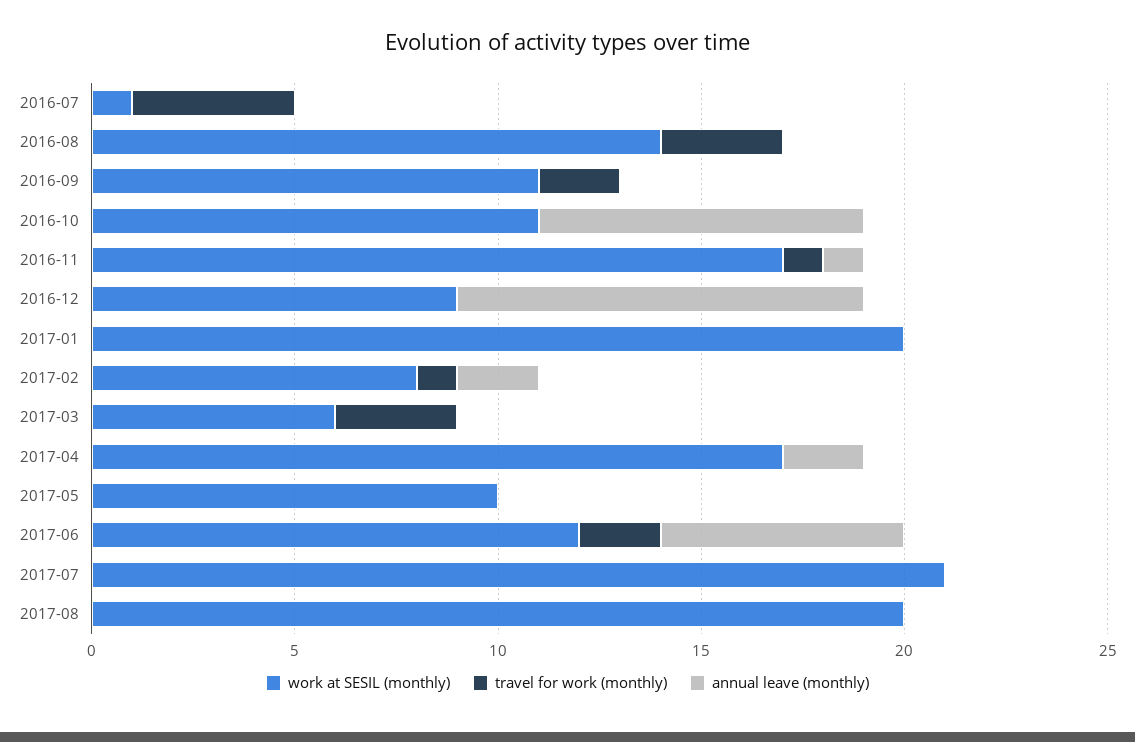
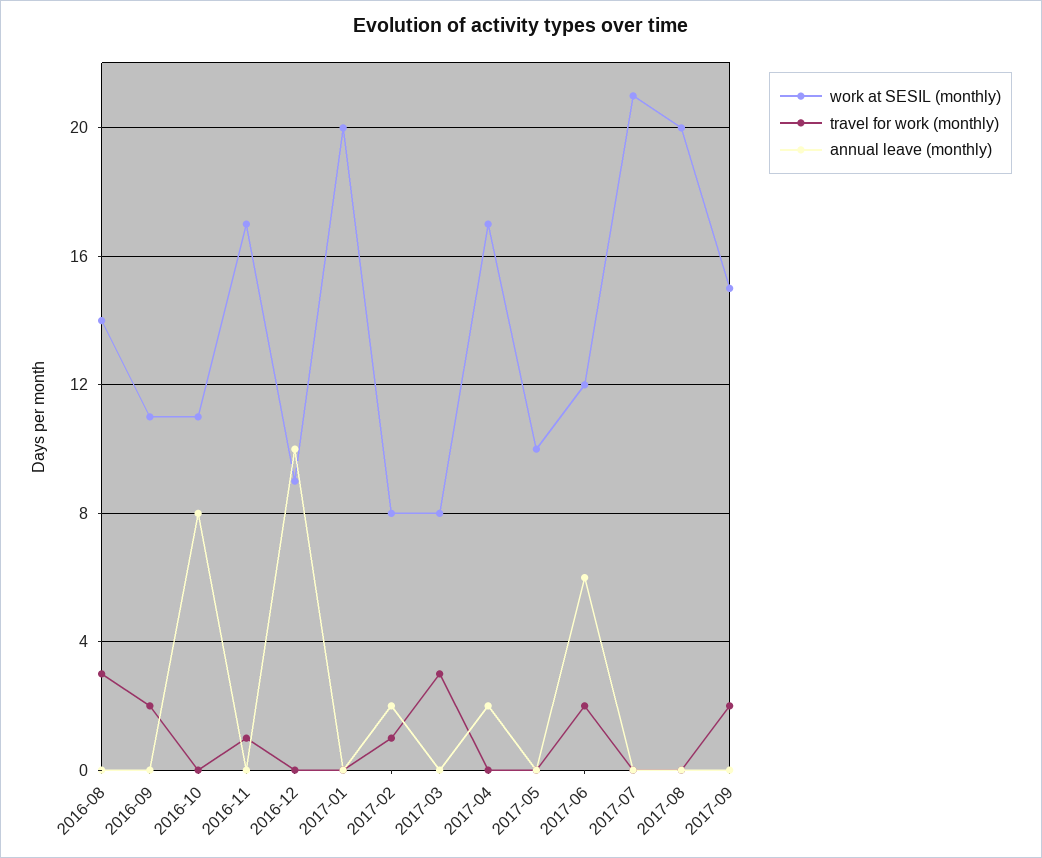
work at SESIL (monthly), 2016-07: 1 -> none
travel for work (monthly), 2016-07: 4 -> none
annual leave (monthly), 2016-07: 0 -> none
annual leave (monthly), 2016-11: 1 -> 0
work at SESIL (monthly), 2017-03: 6 -> 8
work at SESIL (monthly), 2017-09: none -> 15
travel for work (monthly), 2017-09: none -> 2
annual leave (monthly), 2017-09: none -> 0

